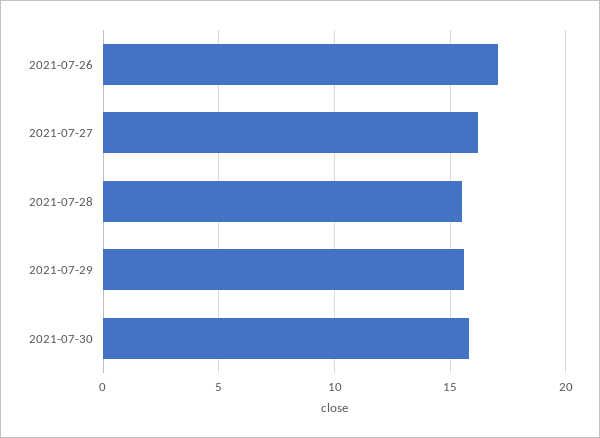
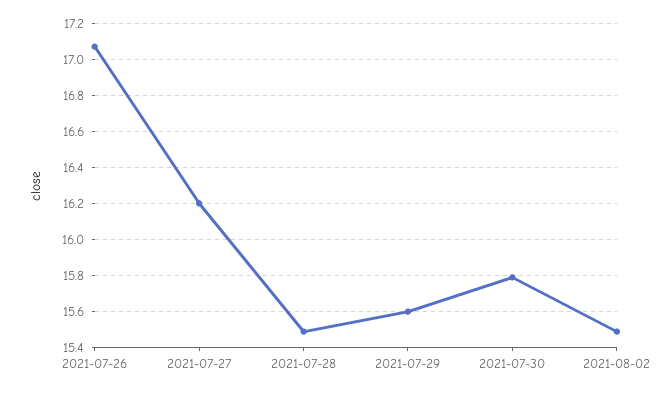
2021-08-02: none -> 15.5

